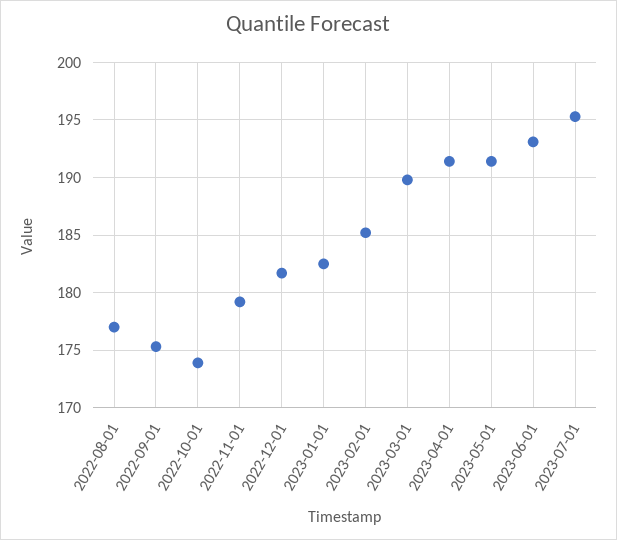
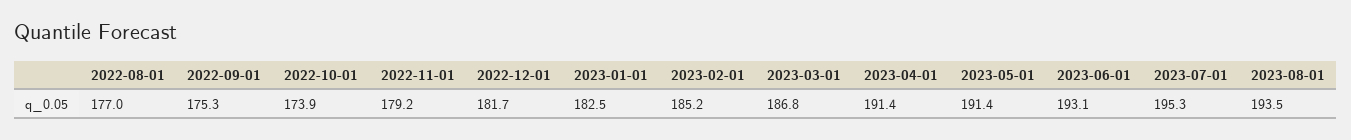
2023-03-01: 190 -> 186.8
2023-08-01: none -> 193.5

